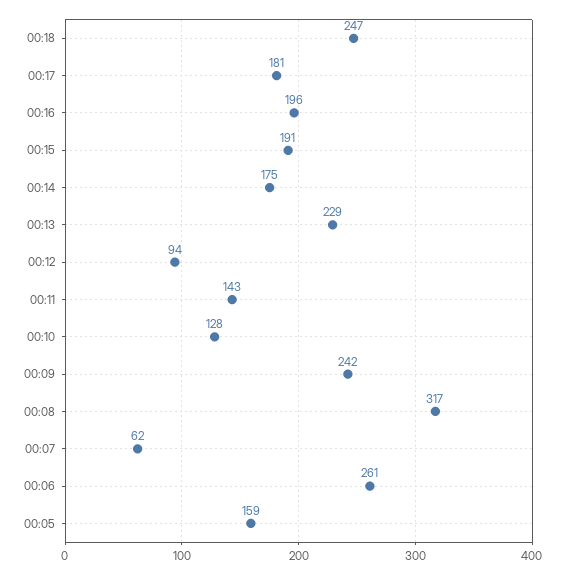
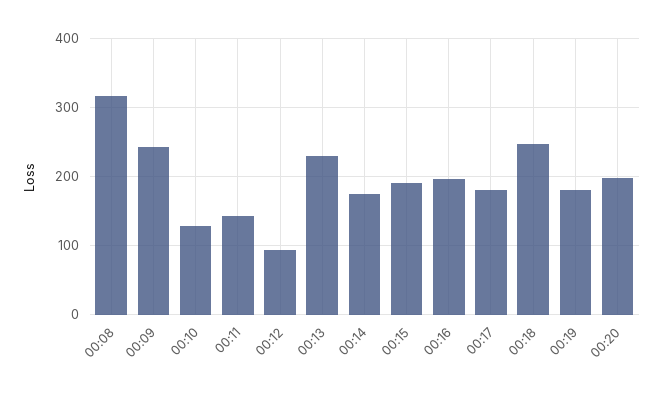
00:07: 62 -> none
00:06: 261 -> none
00:05: 159 -> none
00:19: none -> 180
00:20: none -> 200

